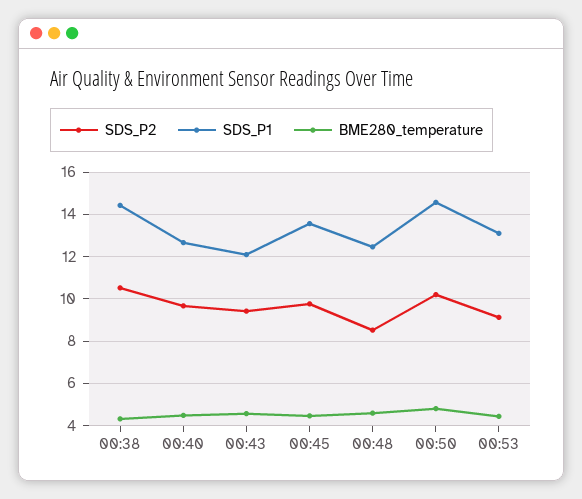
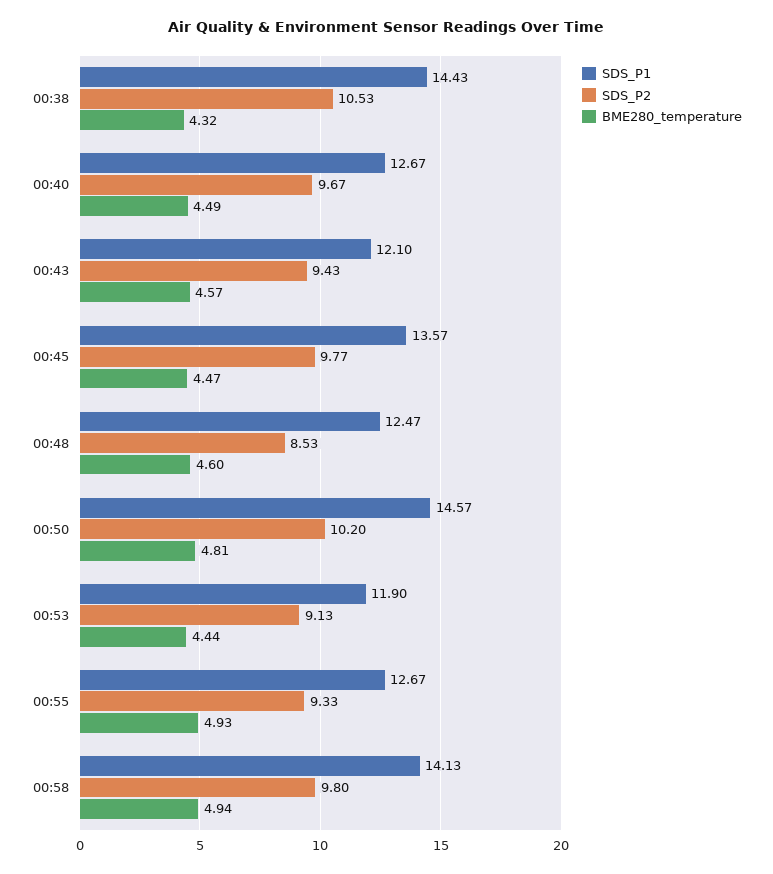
SDS_P1, 00:53: 13 -> 11.9
SDS_P1, 00:55: none -> 12.67
SDS_P2, 00:55: none -> 9.33
BME280_temperature, 00:55: none -> 4.93
SDS_P1, 00:58: none -> 14.13
SDS_P2, 00:58: none -> 9.8
BME280_temperature, 00:58: none -> 4.94

